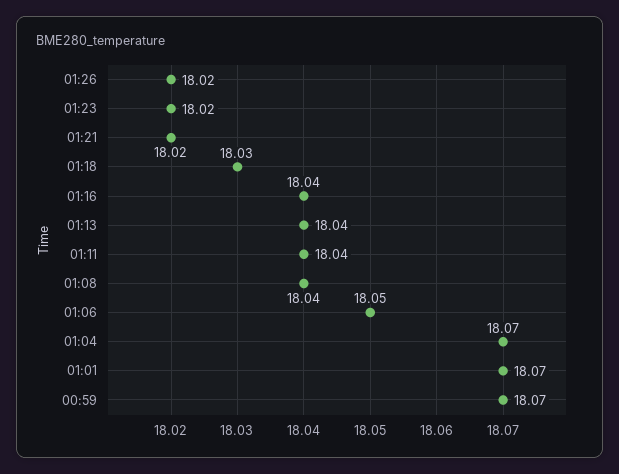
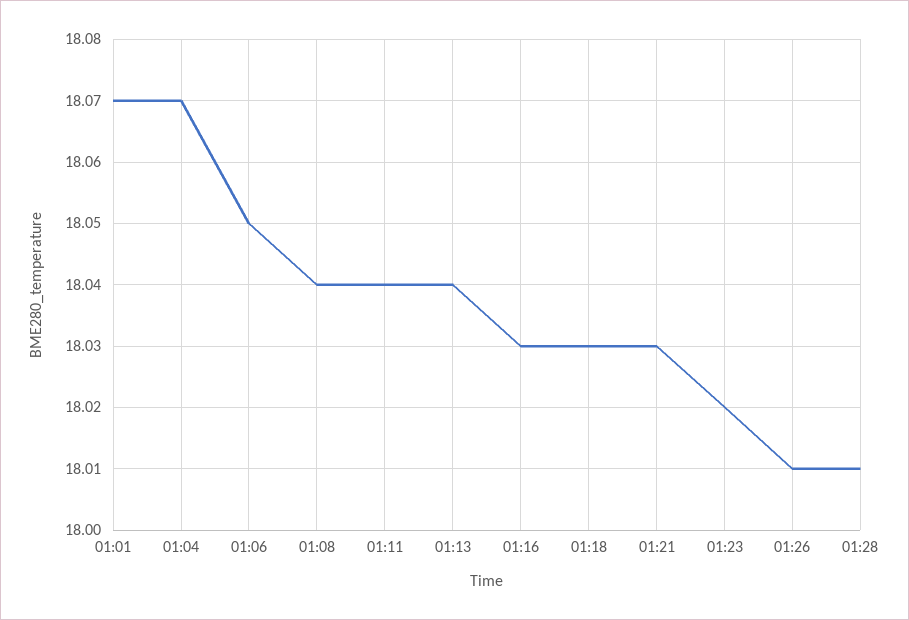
01:26: 18.02 -> 18.01
01:21: 18.02 -> 18.03
01:16: 18.04 -> 18.03
00:59: 18.07 -> none
01:28: none -> 18.01

